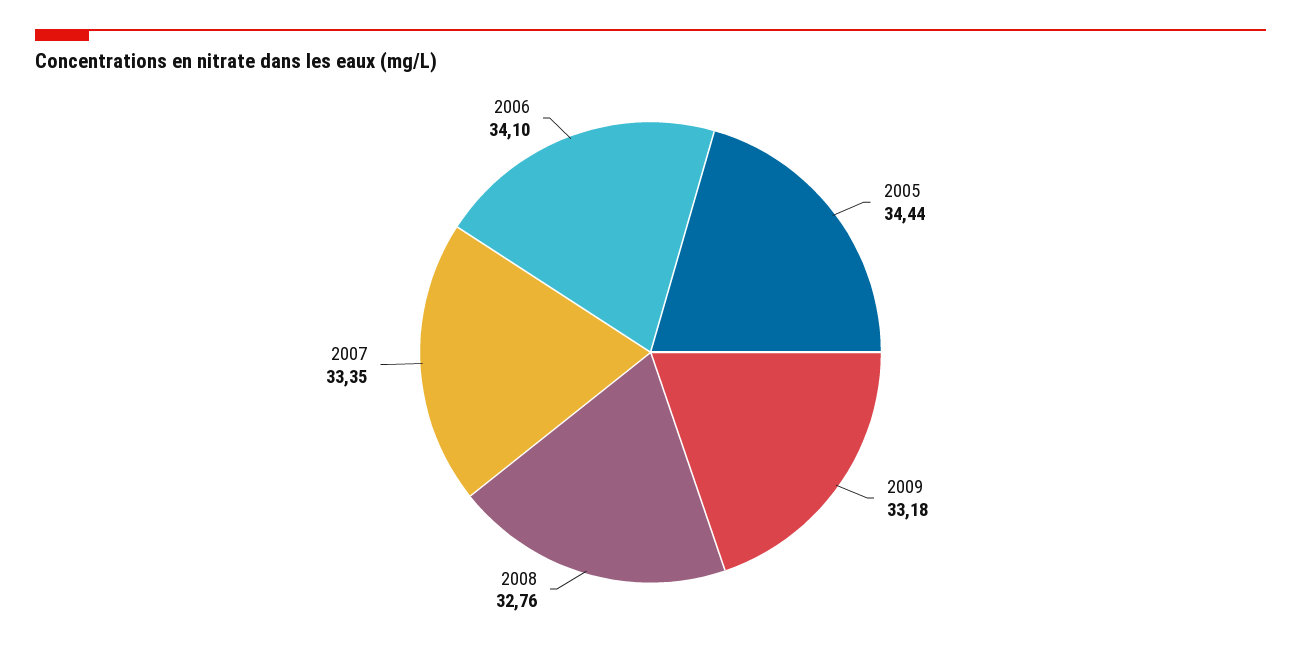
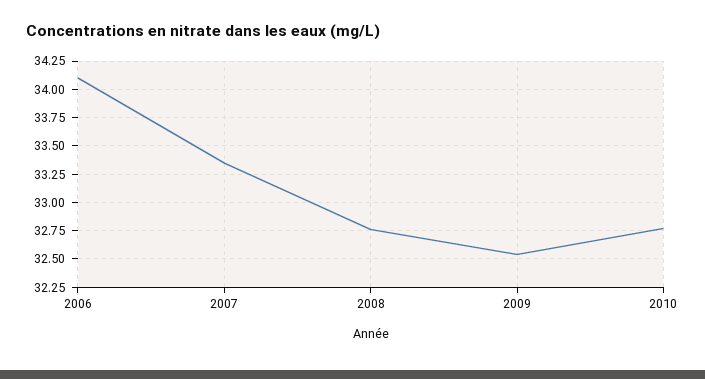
2005: 34.44 -> none
2009: 33.18 -> 32.5
2010: none -> 32.75

